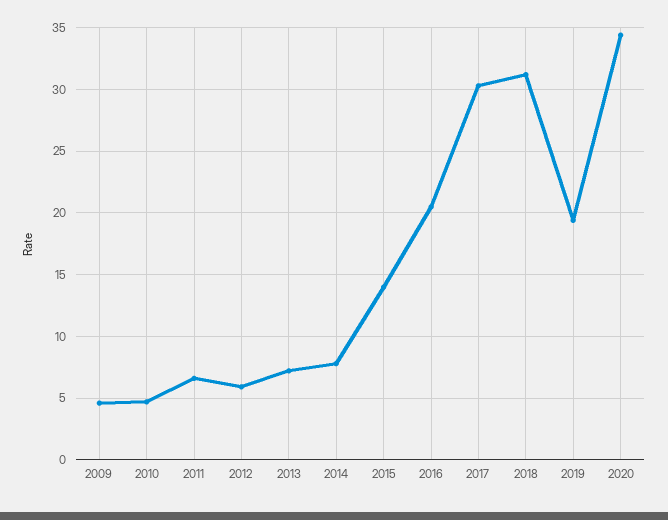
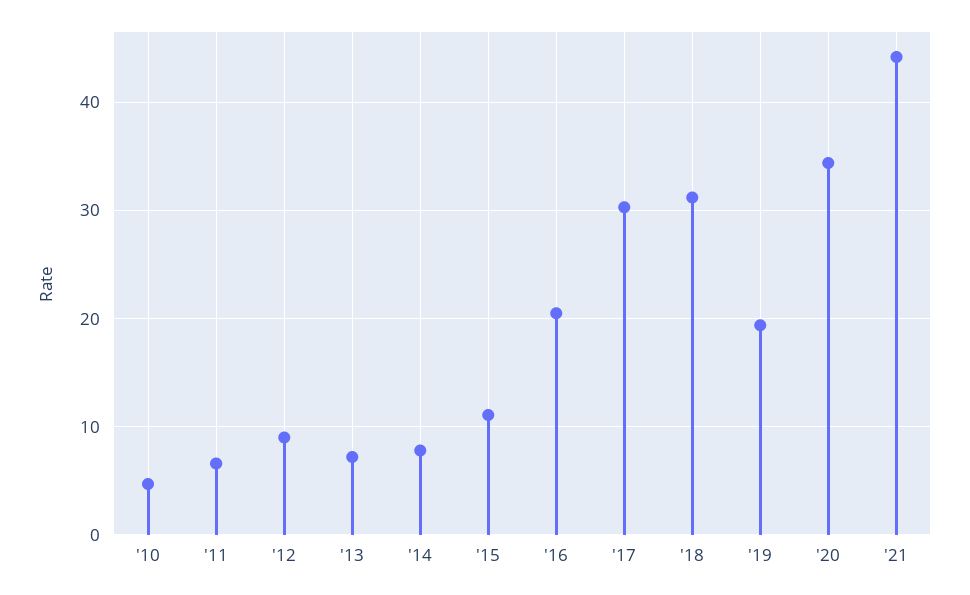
2009: 4.5 -> none
2012: 6 -> 9
2015: 14 -> 11
'21: none -> 44

